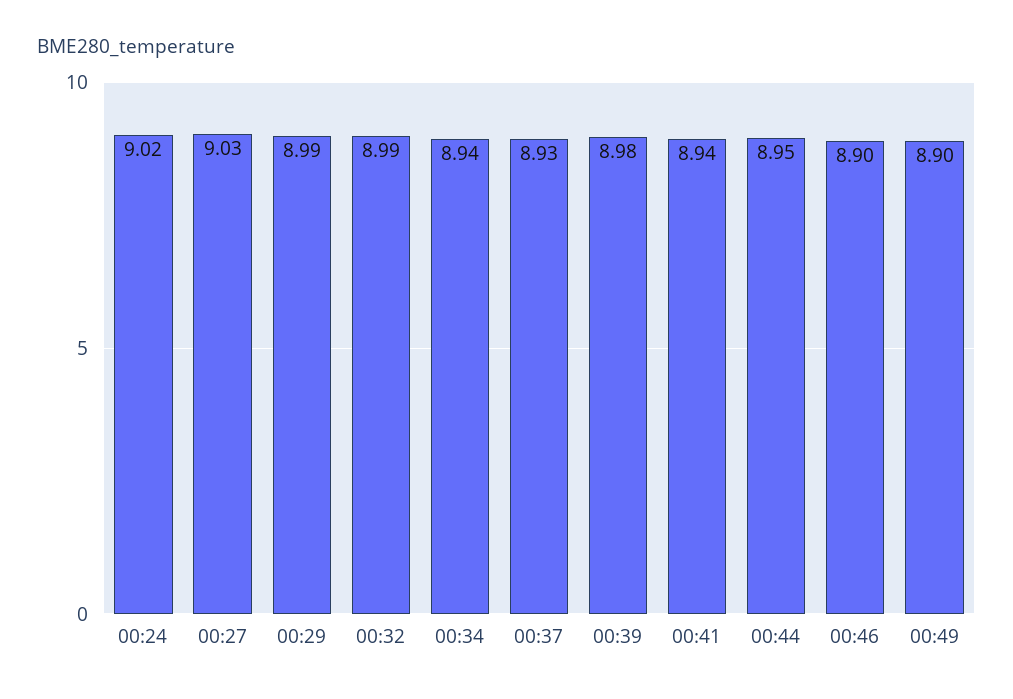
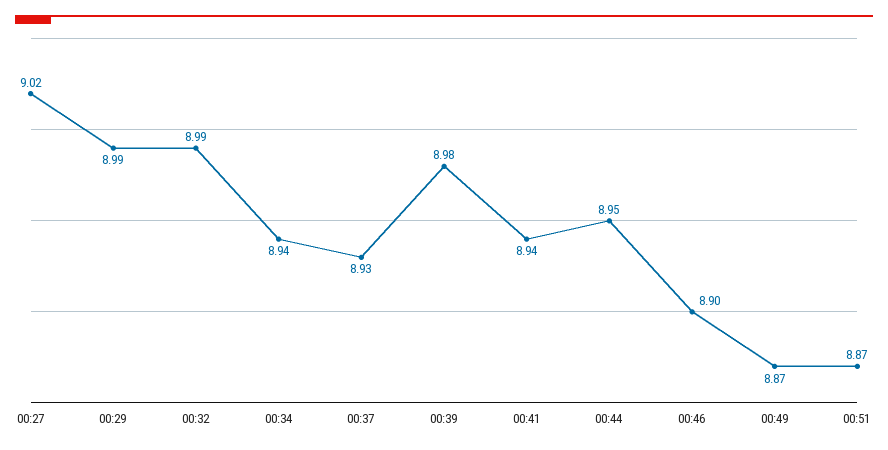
00:24: 9.02 -> none
00:27: 9.03 -> 9.02
00:49: 8.9 -> 8.87
00:51: none -> 8.87

